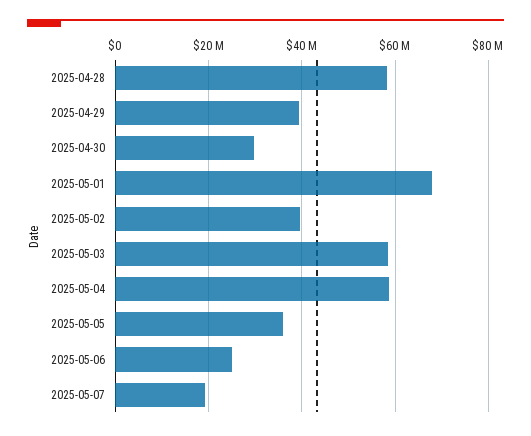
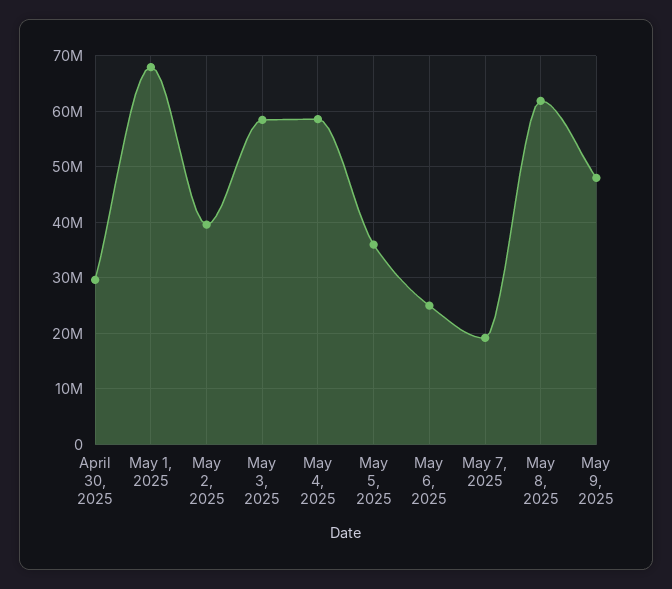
2025-04-28: 58000000 -> none
2025-04-29: 40000000 -> none
May 8, 2025: none -> 62000000
May 9, 2025: none -> 48000000

